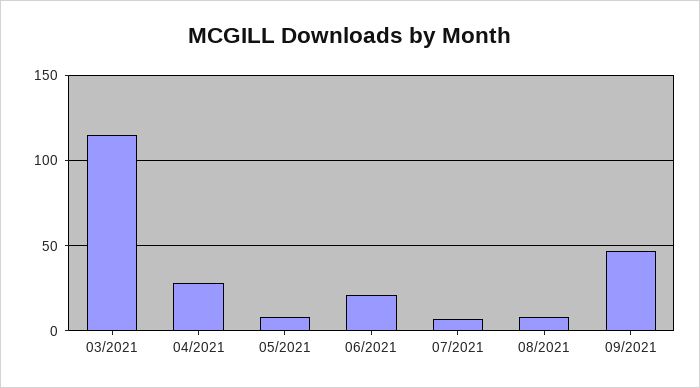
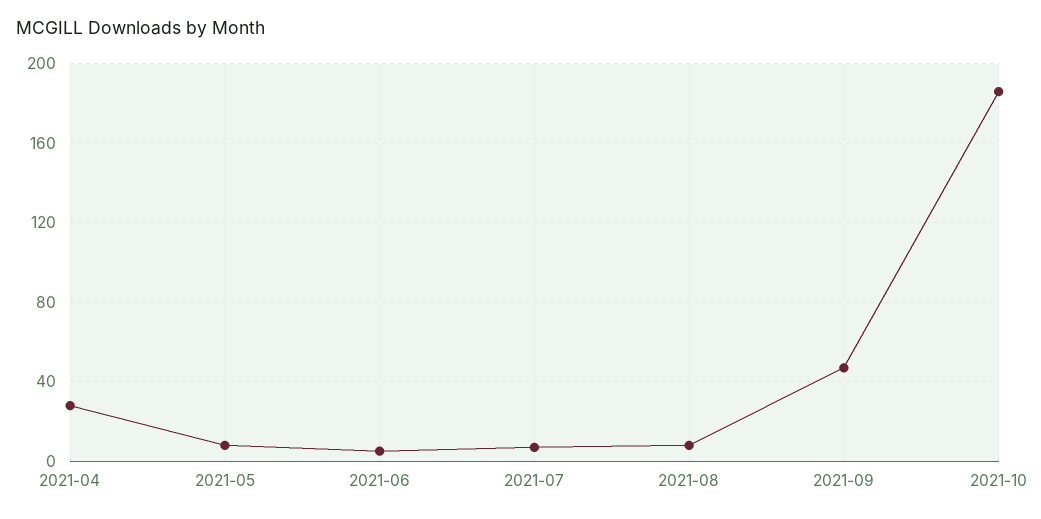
03/2021: 115 -> none
06/2021: 20 -> 5
2021-10: none -> 185

